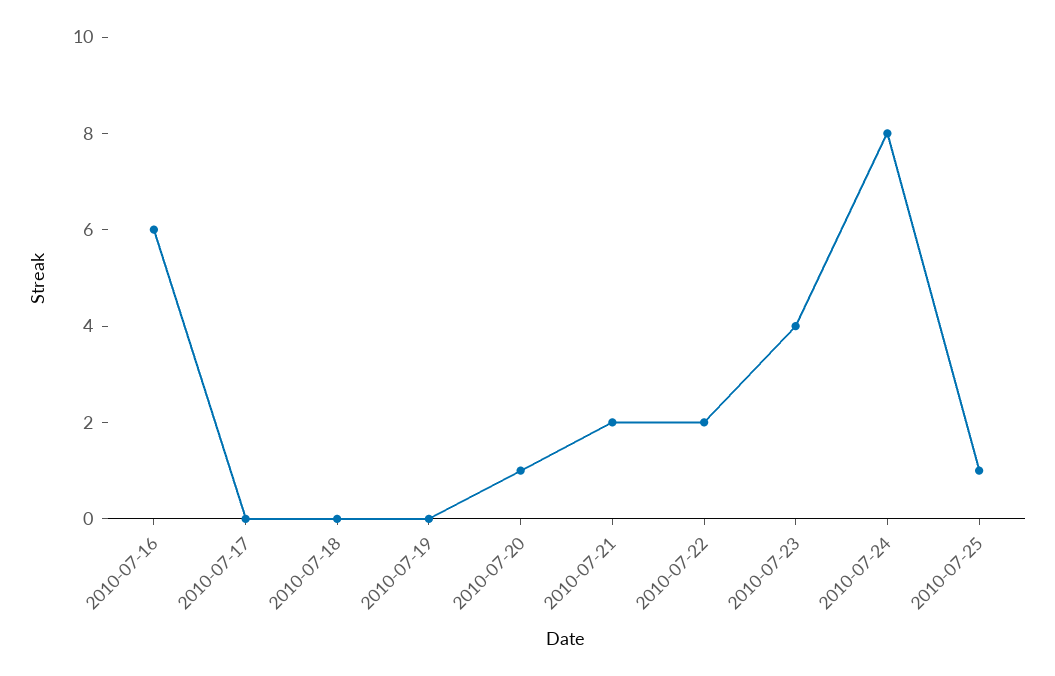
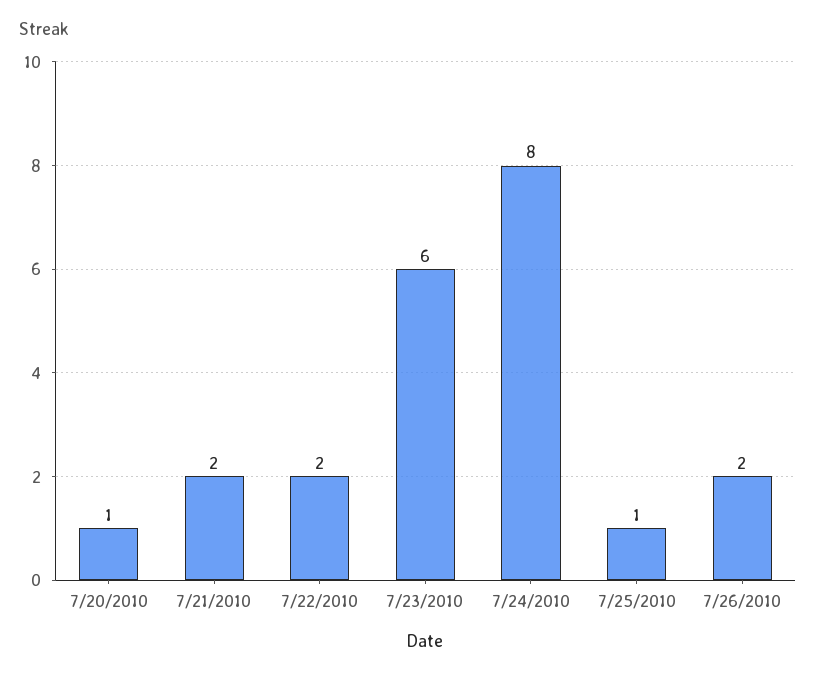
2010-07-16: 6 -> none
2010-07-17: 0 -> none
2010-07-18: 0 -> none
2010-07-19: 0 -> none
2010-07-23: 4 -> 6
7/26/2010: none -> 2

